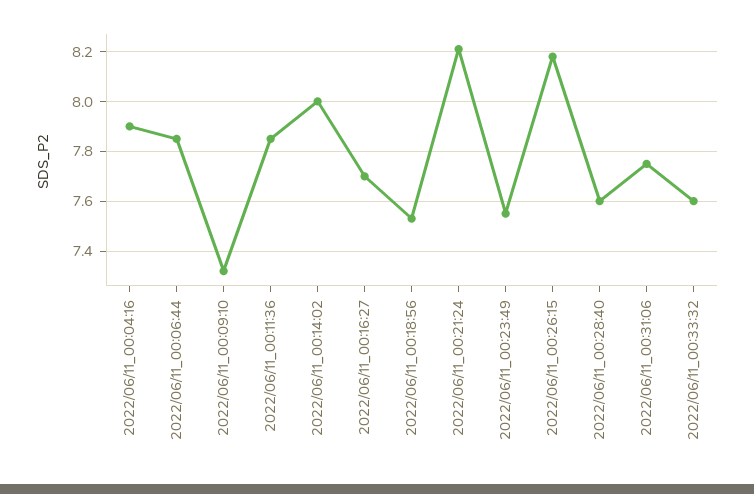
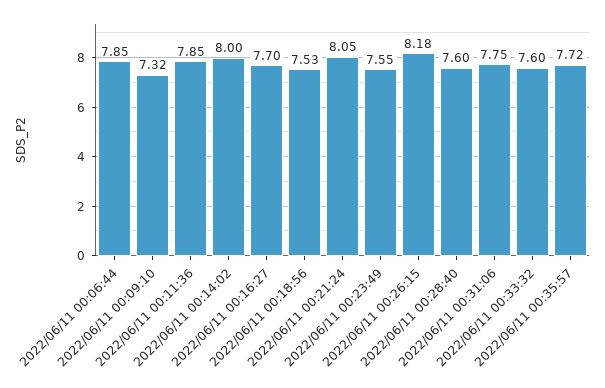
2022/06/11_00:04:16: 7.9 -> none
2022/06/11_00:21:24: 8.2 -> 8.05
2022/06/11 00:35:57: none -> 7.72

